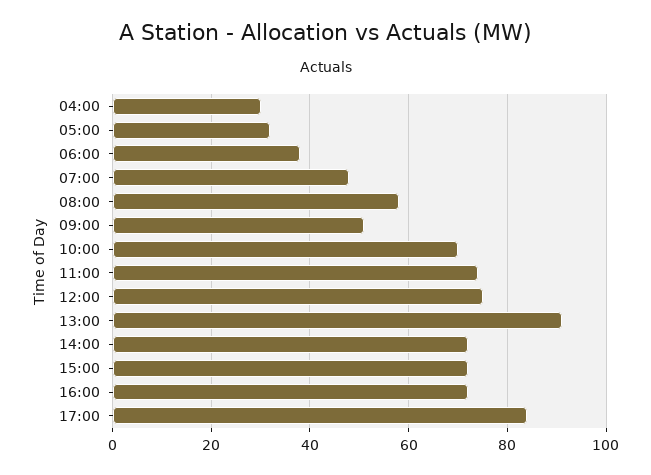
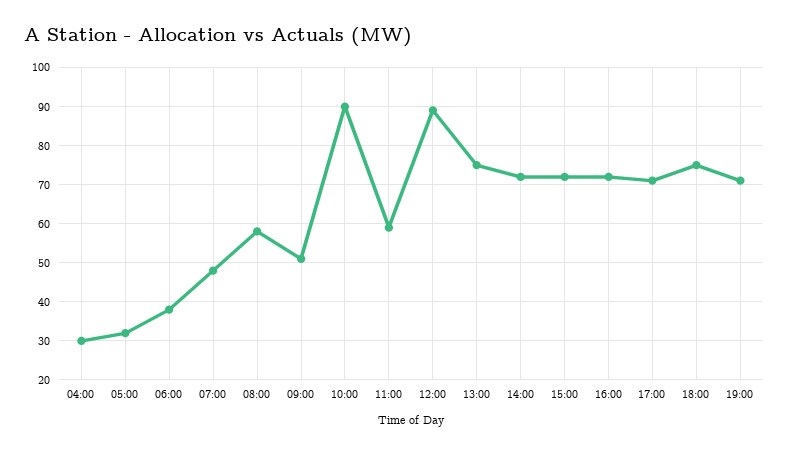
10:00: 70 -> 90
11:00: 75 -> 60
12:00: 75 -> 90
13:00: 90 -> 75
17:00: 85 -> 70
18:00: none -> 75
19:00: none -> 70

